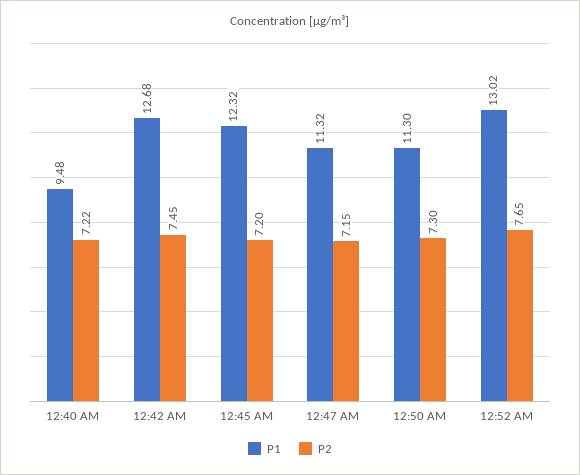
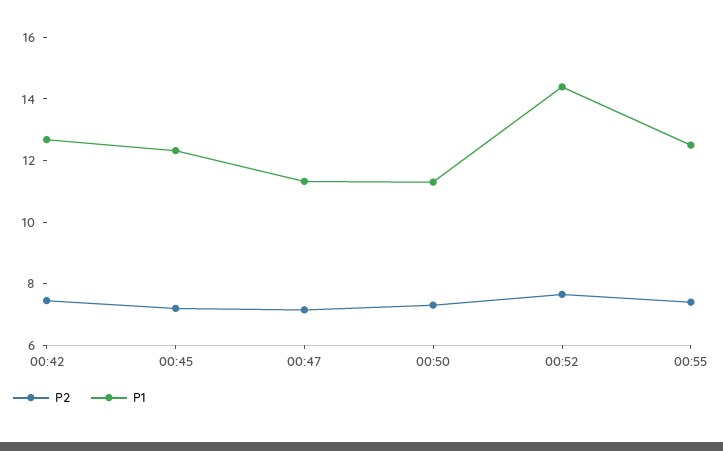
P1, 12:40 AM: 9.48 -> none
P2, 12:40 AM: 7.22 -> none
P1, 12:52 AM: 13.02 -> 14.5
P2, 00:55: none -> 7.5
P1, 00:55: none -> 12.5

